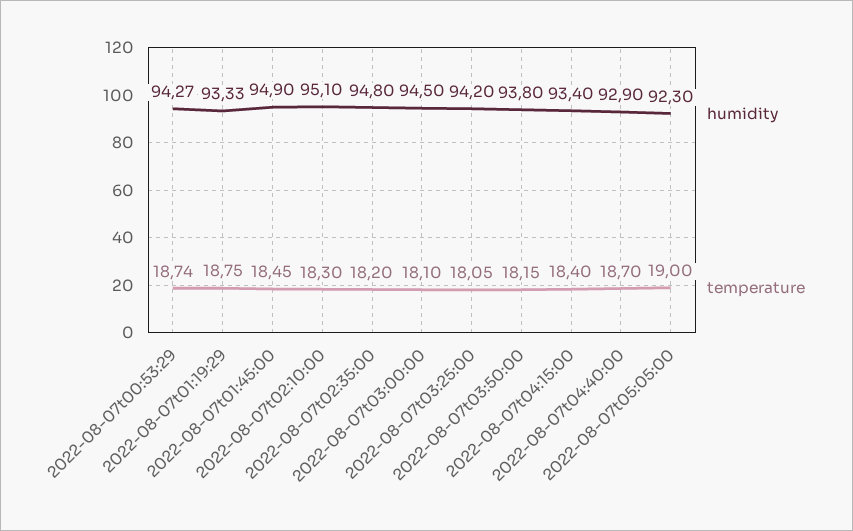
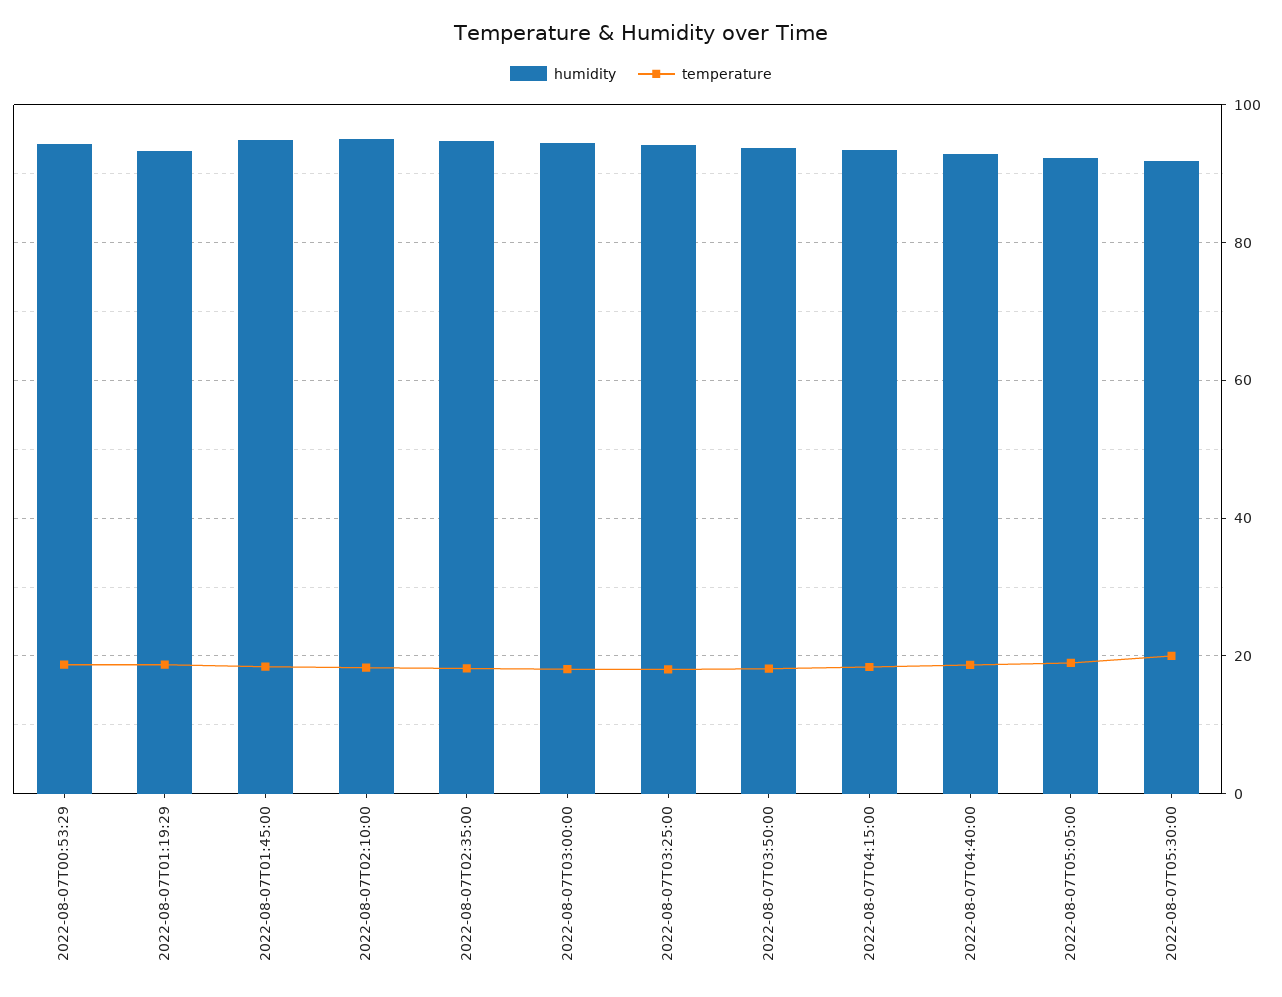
humidity, 2022-08-07T05:30:00: none -> 92
temperature, 2022-08-07T05:30:00: none -> 20

